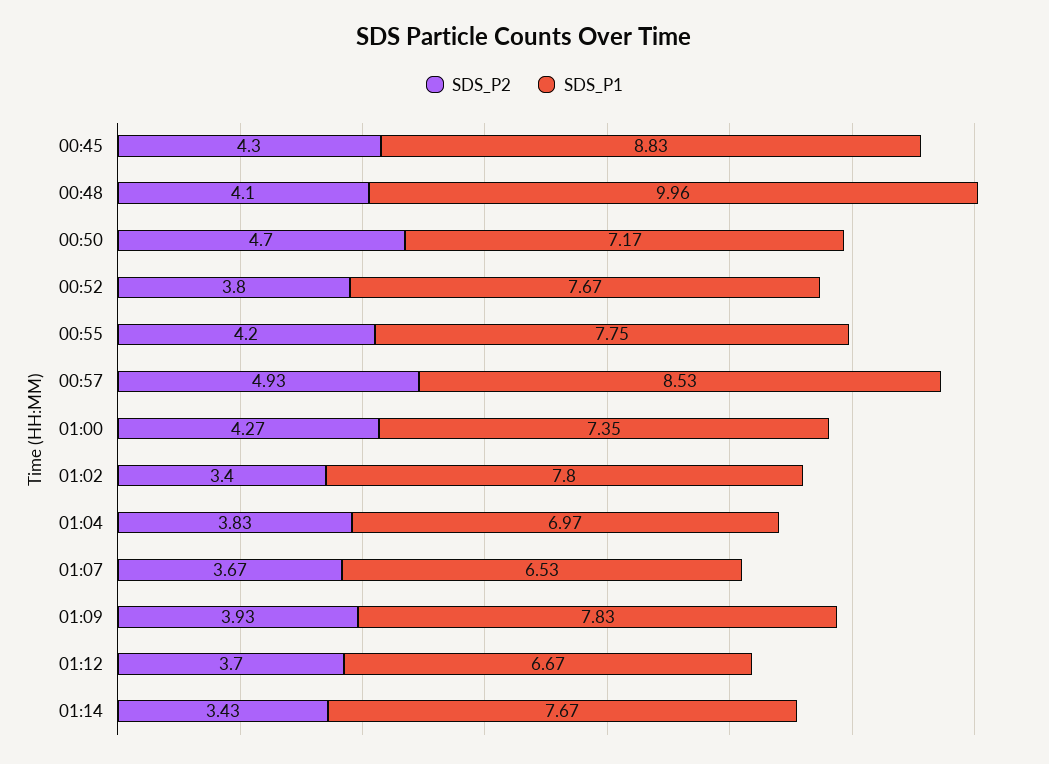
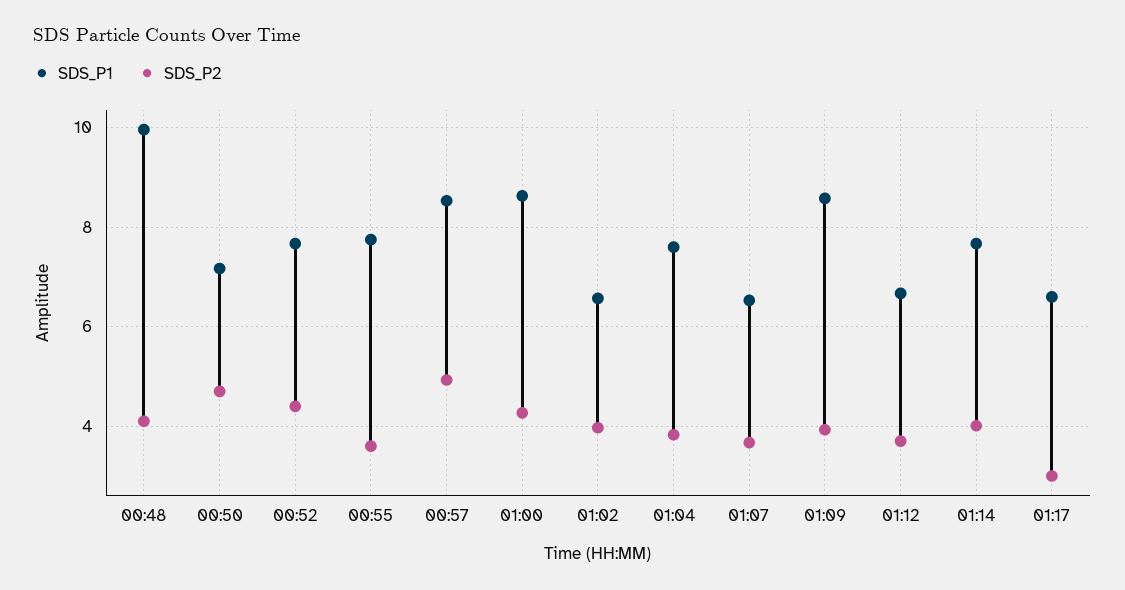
SDS_P2, 00:45: 4.3 -> none
SDS_P1, 00:45: 8.83 -> none
SDS_P2, 00:52: 3.8 -> 4.4
SDS_P2, 00:55: 4.2 -> 3.6
SDS_P1, 01:00: 7.35 -> 8.6
SDS_P2, 01:02: 3.4 -> 4
SDS_P1, 01:02: 7.8 -> 6.6
SDS_P1, 01:04: 6.97 -> 7.6
SDS_P1, 01:09: 7.83 -> 8.6
SDS_P2, 01:14: 3.43 -> 4
SDS_P1, 01:17: none -> 6.6
SDS_P2, 01:17: none -> 3

